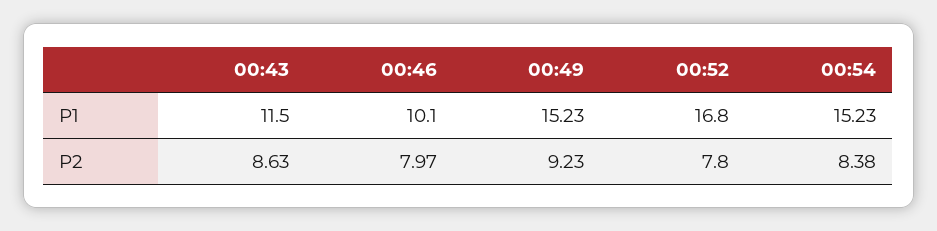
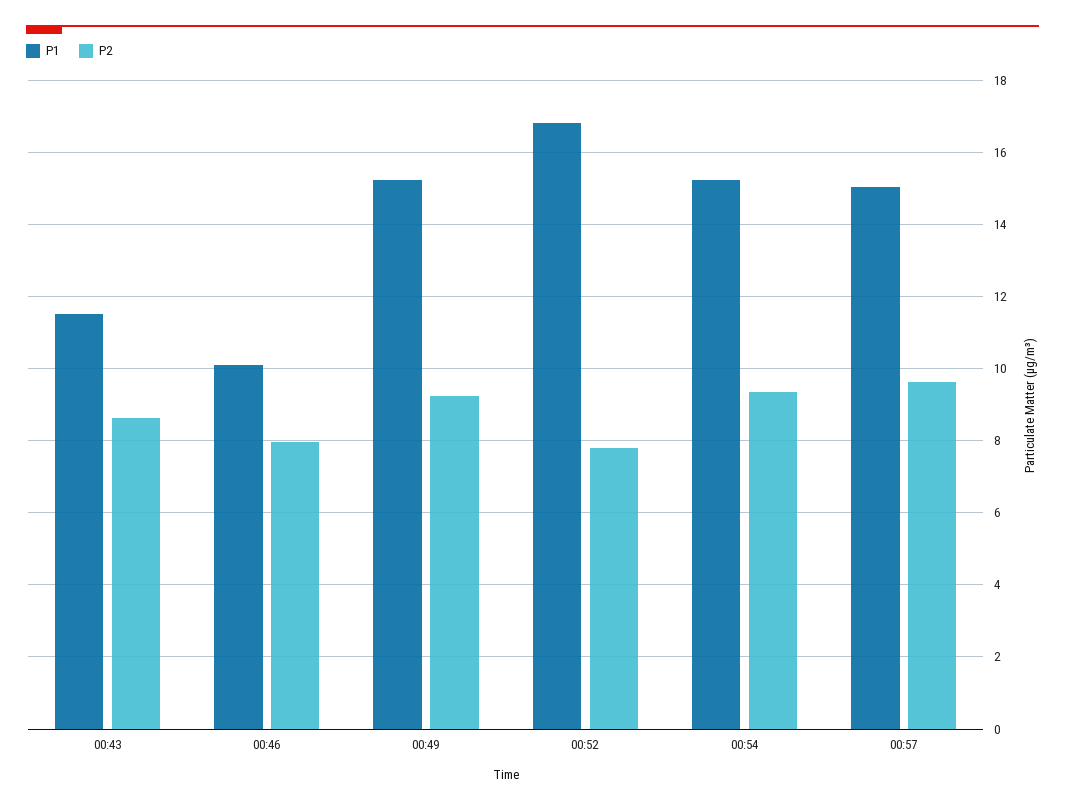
P2, 00:54: 8.38 -> 9.4
P1, 00:57: none -> 15
P2, 00:57: none -> 9.6

